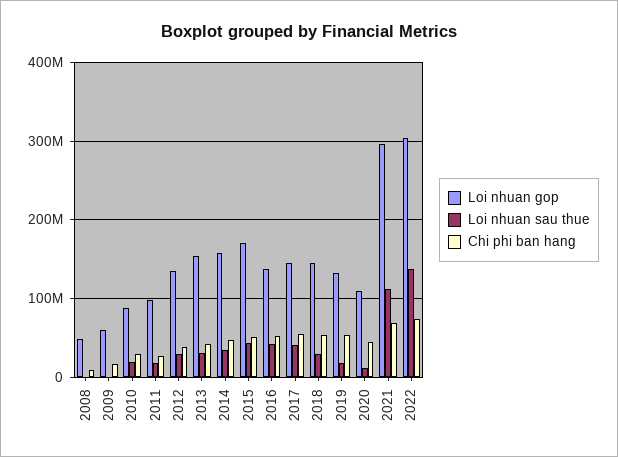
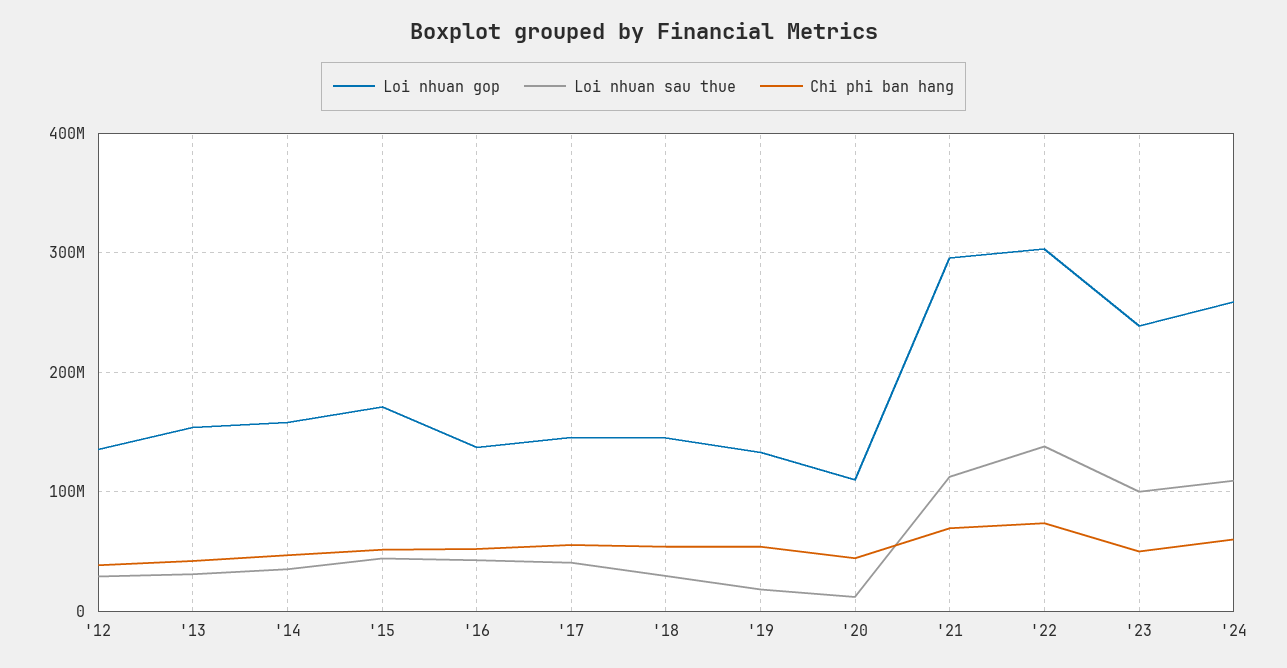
Loi nhuan gop, 2008: 50000000 -> none
Loi nhuan sau thue, 2008: 0 -> none
Chi phi ban hang, 2008: 10000000 -> none
Loi nhuan gop, 2009: 60000000 -> none
Loi nhuan sau thue, 2009: 0 -> none
Chi phi ban hang, 2009: 20000000 -> none
Loi nhuan gop, 2010: 90000000 -> none
Loi nhuan sau thue, 2010: 20000000 -> none
Chi phi ban hang, 2010: 30000000 -> none
Loi nhuan gop, 2011: 100000000 -> none
Loi nhuan sau thue, 2011: 20000000 -> none
Chi phi ban hang, 2011: 30000000 -> none
Loi nhuan gop, '23: none -> 240000000
Loi nhuan sau thue, '23: none -> 100000000
Chi phi ban hang, '23: none -> 50000000
Loi nhuan gop, '24: none -> 260000000
Loi nhuan sau thue, '24: none -> 110000000
Chi phi ban hang, '24: none -> 60000000

